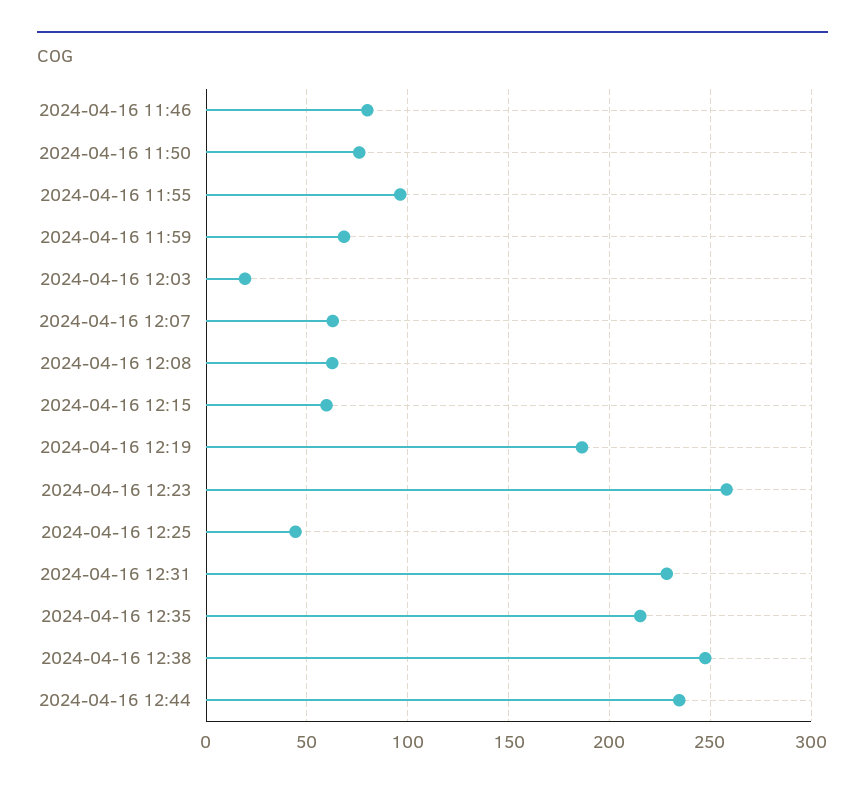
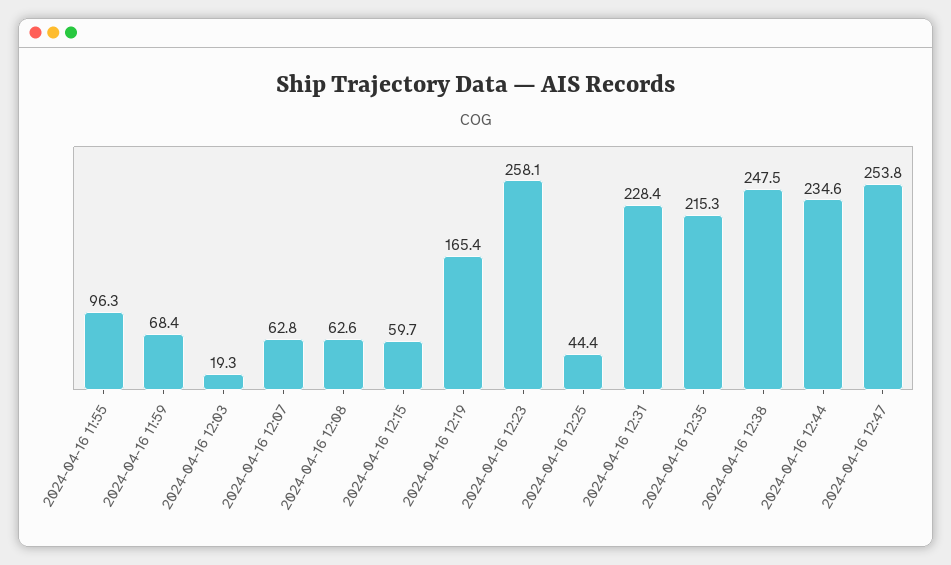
2024-04-16 11:46: 80 -> none
2024-04-16 11:50: 75 -> none
2024-04-16 12:19: 185 -> 165.4
2024-04-16 12:47: none -> 253.8

